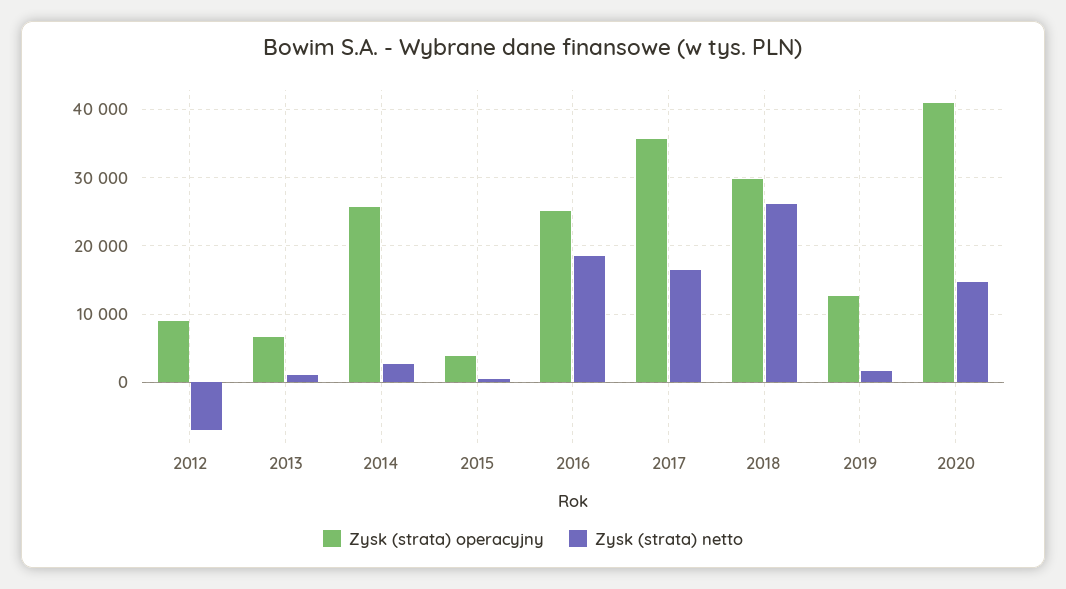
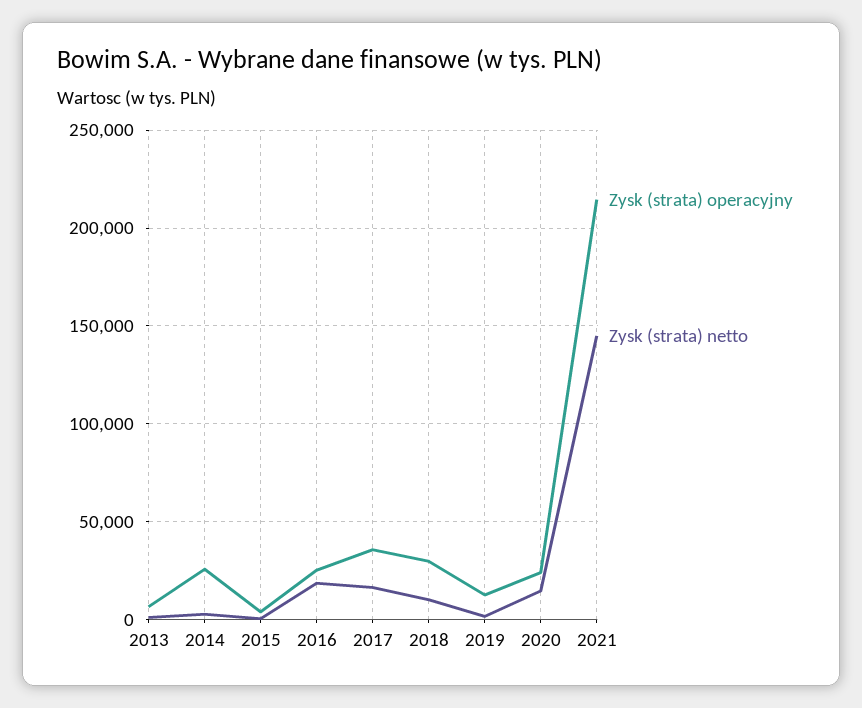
Zysk (strata) operacyjny, 2012: 9000 -> none
Zysk (strata) netto, 2012: -7000 -> none
Zysk (strata) netto, 2018: 26000 -> 10000
Zysk (strata) operacyjny, 2020: 41000 -> 25000
Zysk (strata) operacyjny, 2021: none -> 215000
Zysk (strata) netto, 2021: none -> 145000

